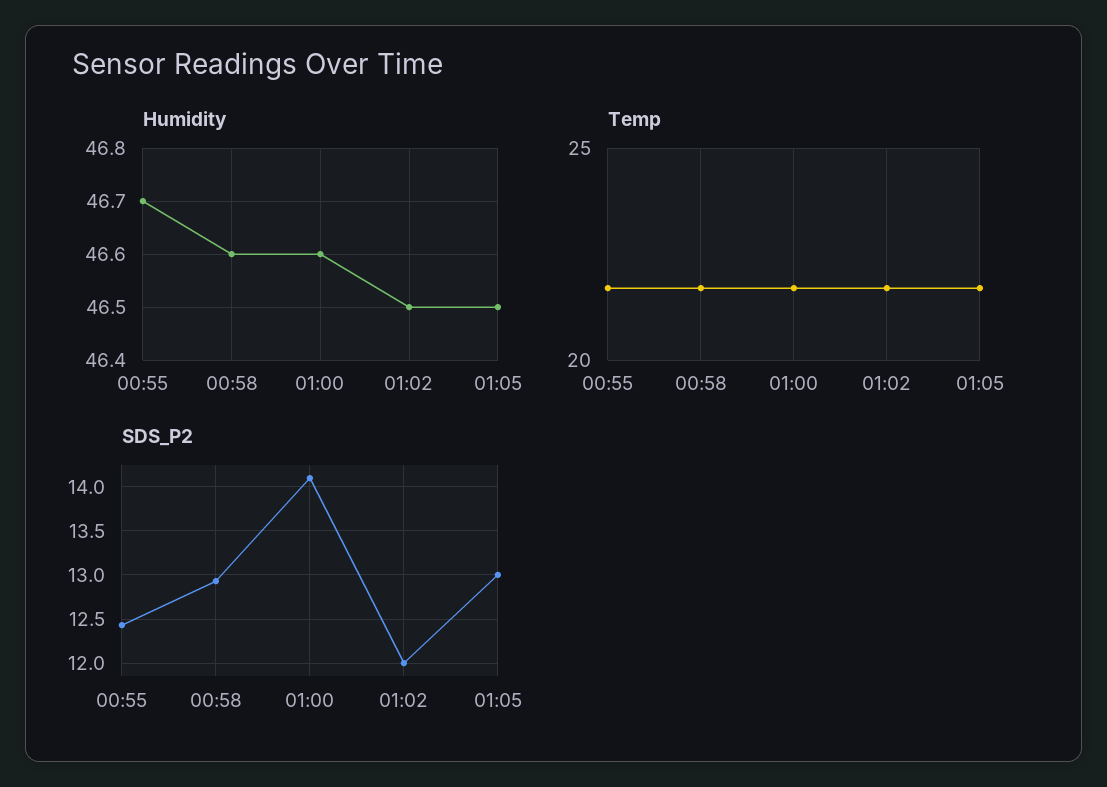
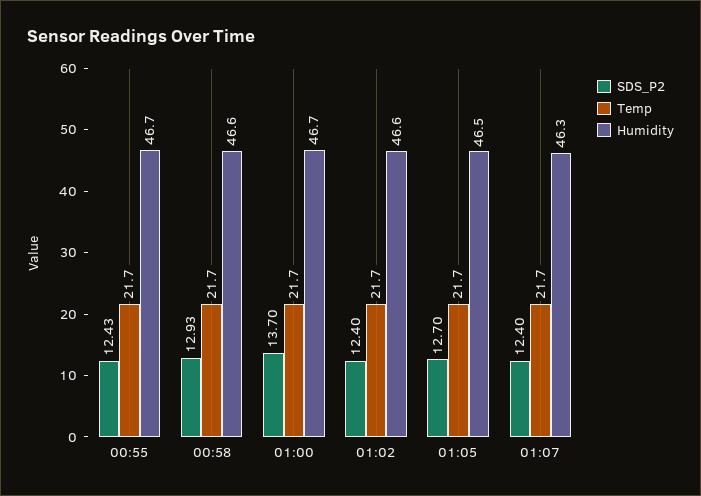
Humidity, 01:00: 46.6 -> 46.7
Humidity, 01:02: 46.5 -> 46.6
SDS_P2, 01:00: 14.1 -> 13.7
SDS_P2, 01:02: 12 -> 12.4
SDS_P2, 01:05: 13 -> 12.7
SDS_P2, 01:07: none -> 12.4
Temp, 01:07: none -> 21.7
Humidity, 01:07: none -> 46.3

